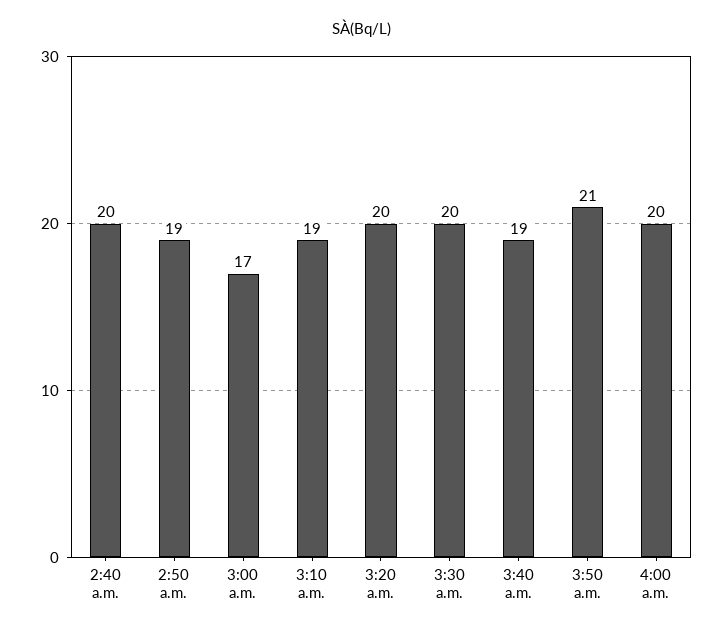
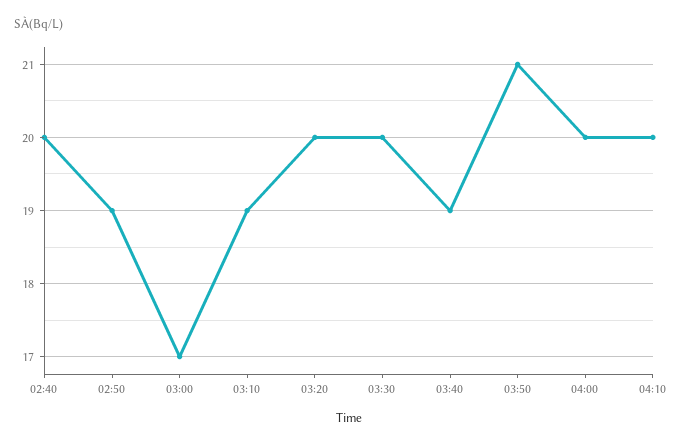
04:10: none -> 20

